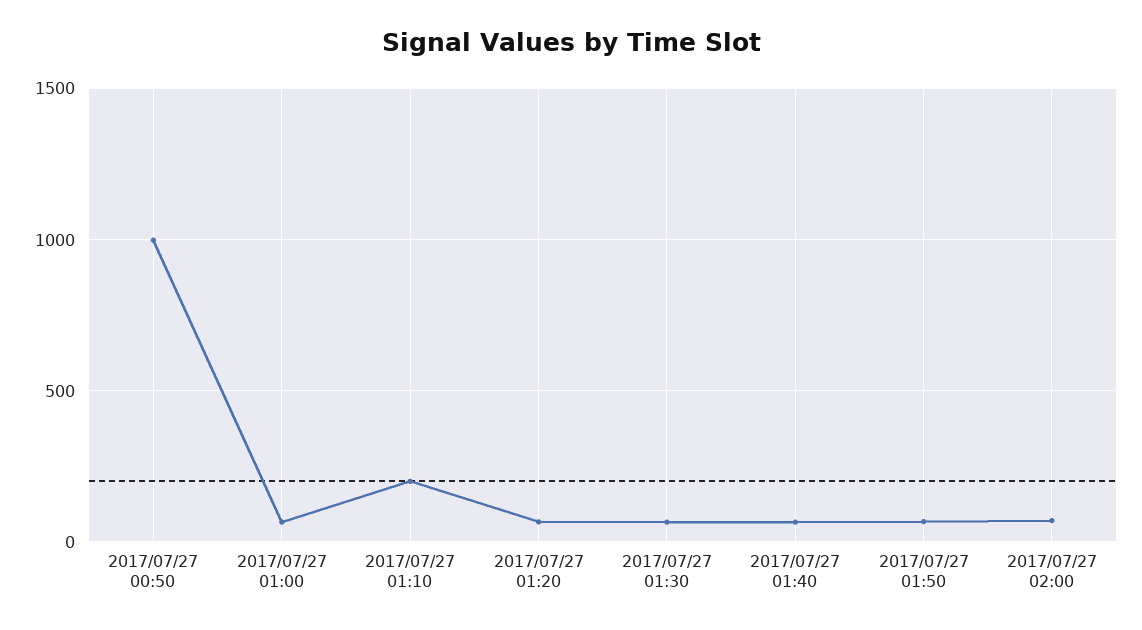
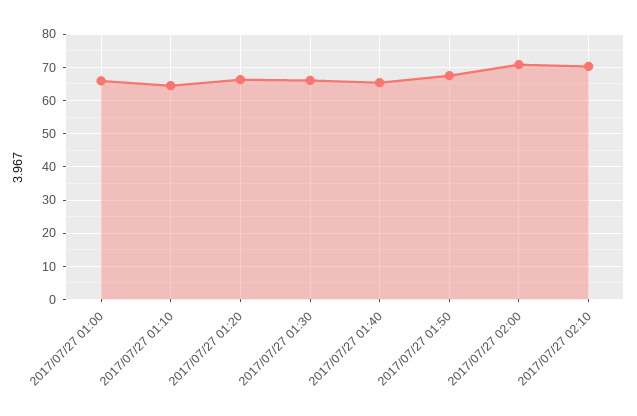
2017/07/27 00:50: 1000 -> none
2017/07/27 01:10: 200 -> 64
2017/07/27 02:10: none -> 70

